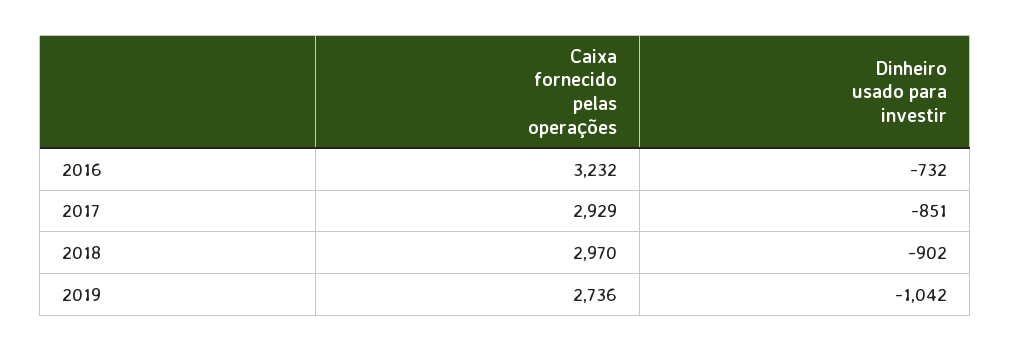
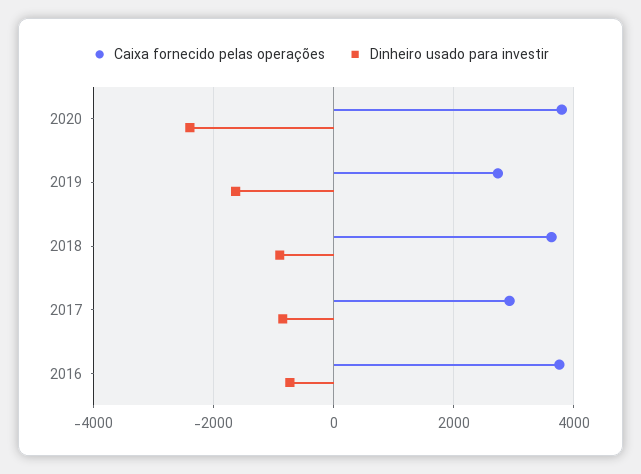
Caixa fornecido pelas operações, 2016: 3232 -> 3800
Caixa fornecido pelas operações, 2018: 2970 -> 3600
Dinheiro usado para investir, 2019: -1042 -> -1600
Caixa fornecido pelas operações, 2020: none -> 3800
Dinheiro usado para investir, 2020: none -> -2400

